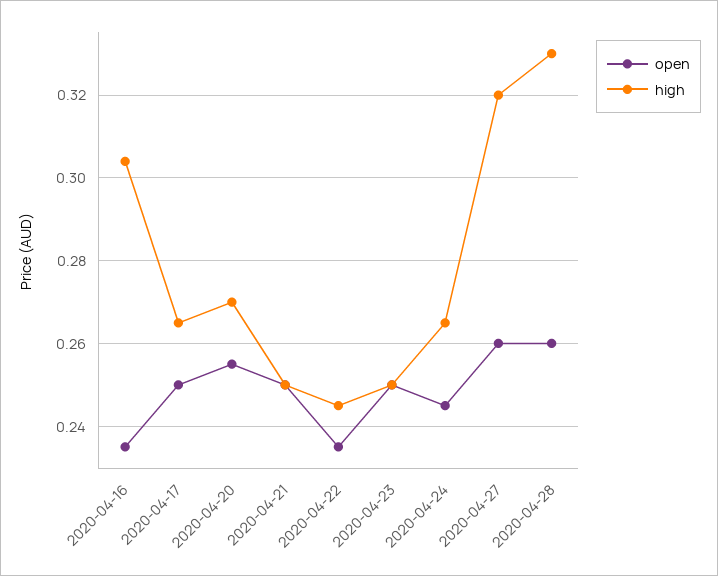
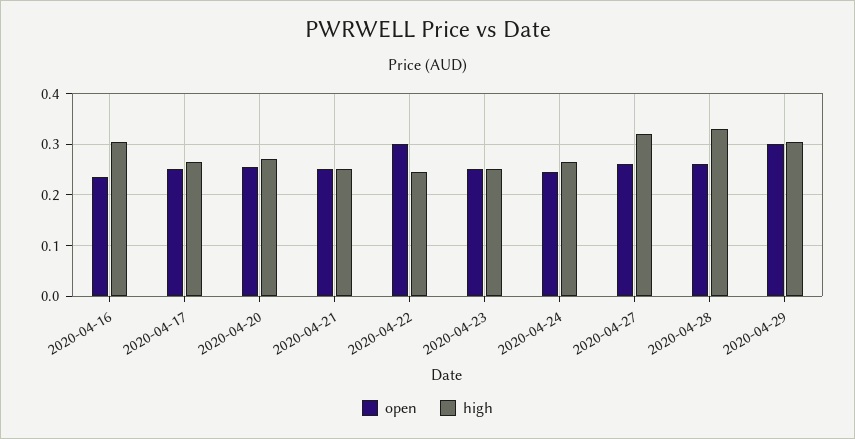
open, 2020-04-22: 0.235 -> 0.3
open, 2020-04-29: none -> 0.3
high, 2020-04-29: none -> 0.3

